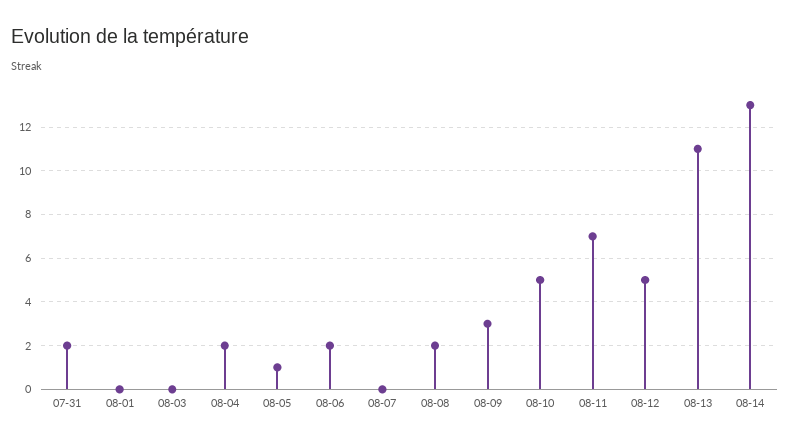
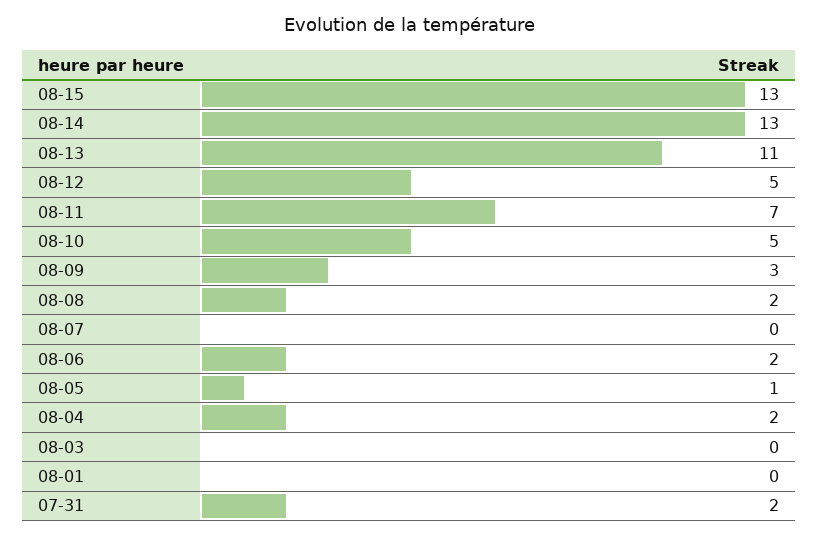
08-15: none -> 13

